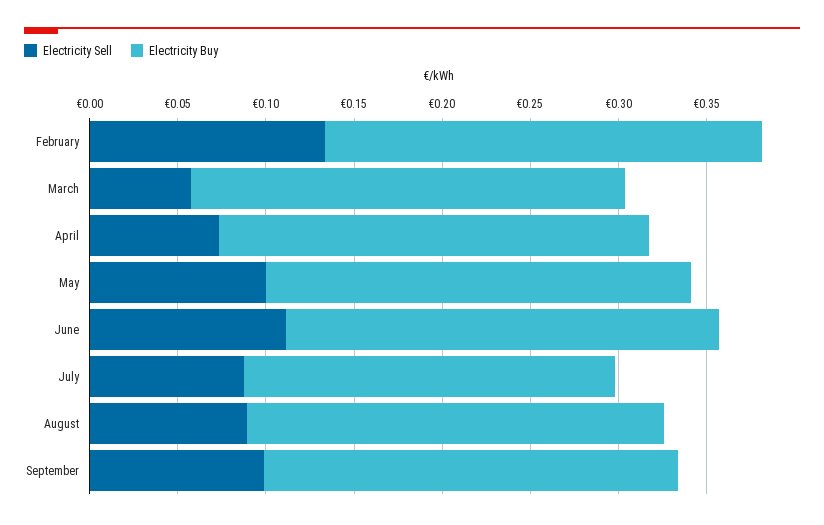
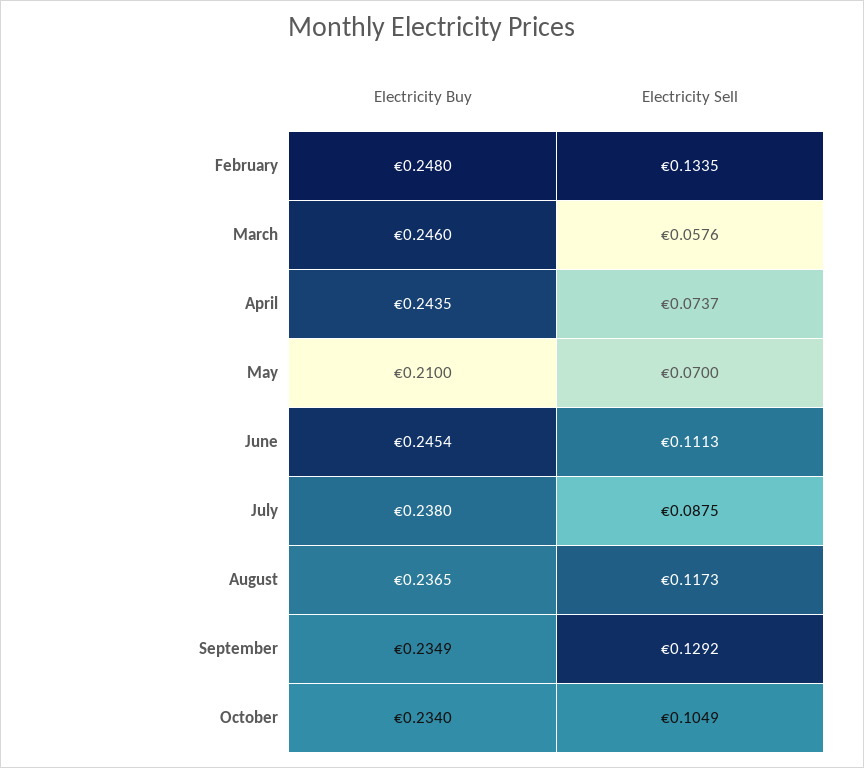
Electricity Sell, May: 0.1 -> 0.07
Electricity Buy, May: 0.24 -> 0.21
Electricity Buy, July: 0.21 -> 0.238
Electricity Sell, August: 0.09 -> 0.1173
Electricity Sell, September: 0.1 -> 0.1292
Electricity Buy, October: none -> 0.234
Electricity Sell, October: none -> 0.1049

